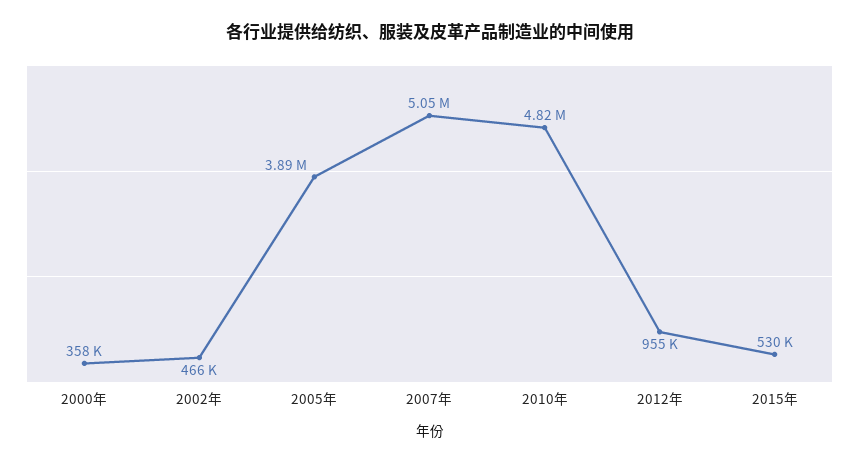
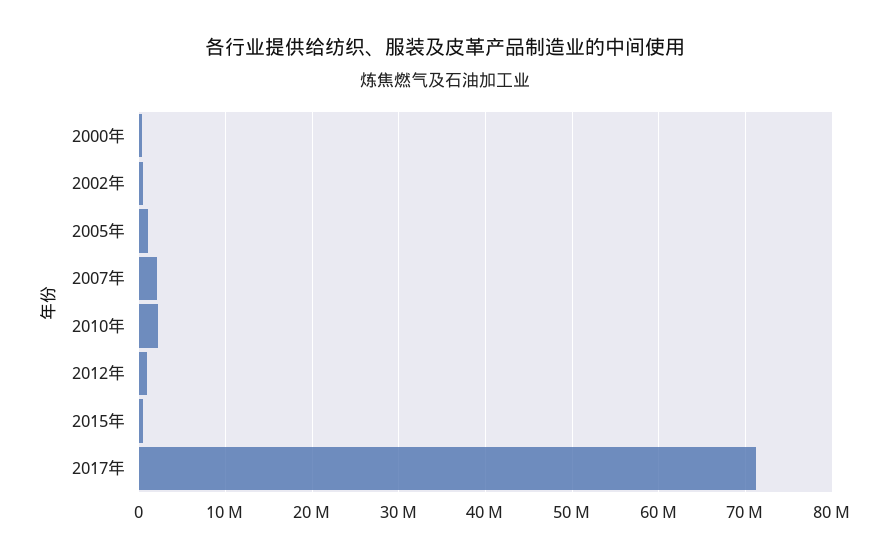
2005年: 3890000 -> 1000000
2007年: 5050000 -> 2000000
2010年: 4820000 -> 2000000
2017年: none -> 71000000

